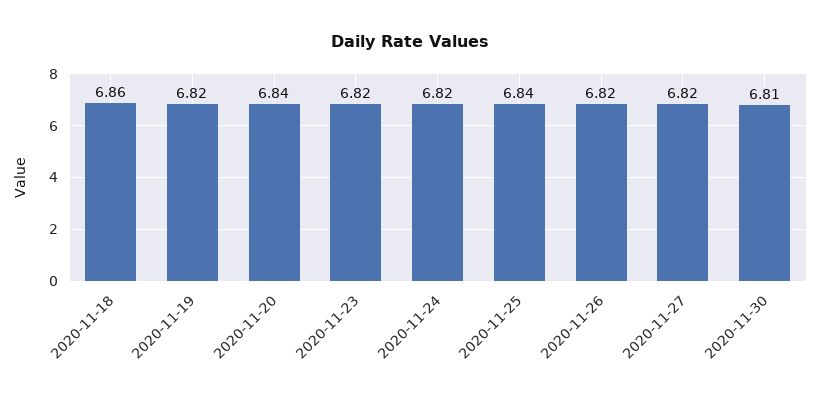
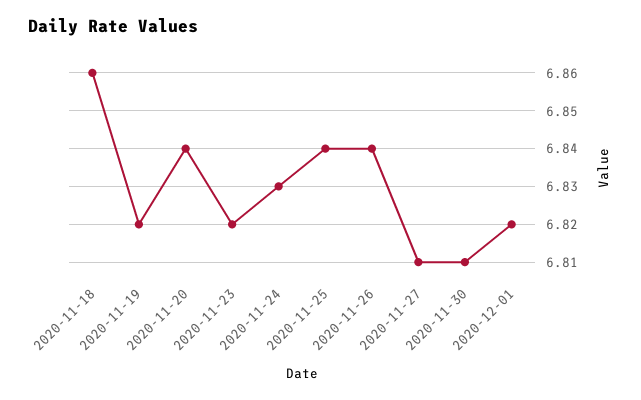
2020-11-24: 6.82 -> 6.83
2020-11-26: 6.82 -> 6.84
2020-11-27: 6.82 -> 6.81
2020-12-01: none -> 6.82

